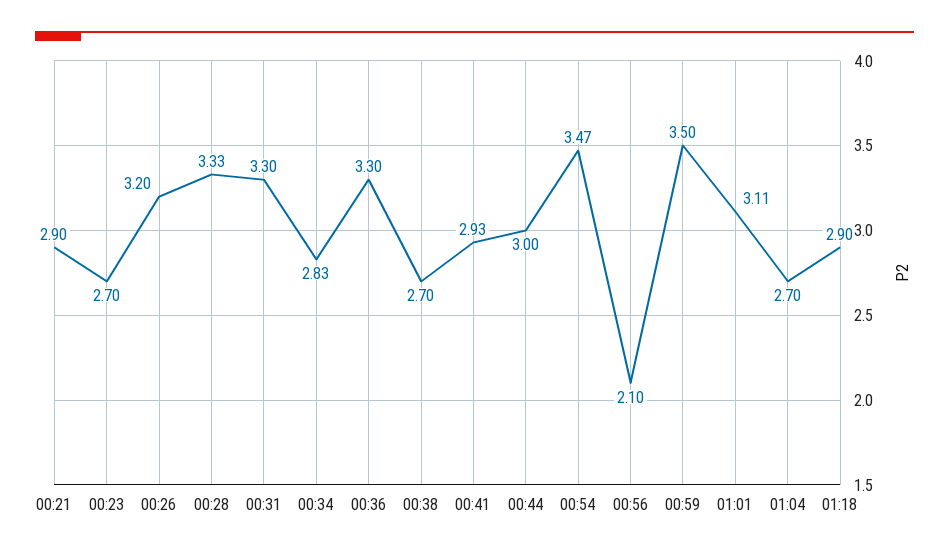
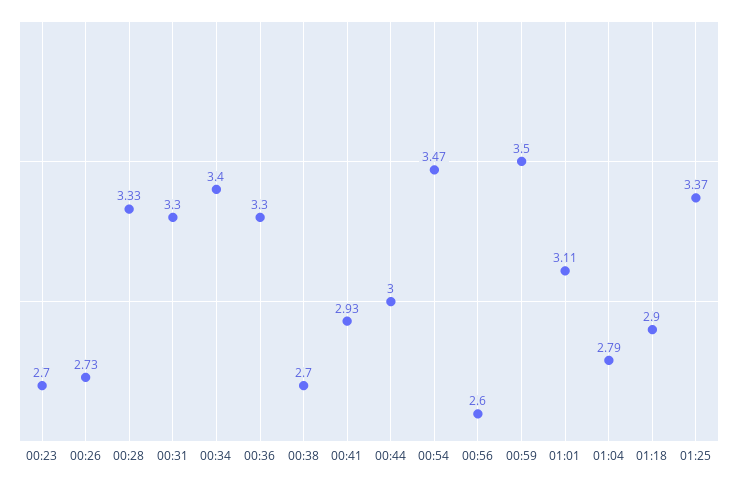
00:21: 2.9 -> none
00:26: 3.2 -> 2.73
00:34: 2.83 -> 3.4
00:56: 2.1 -> 2.6
01:04: 2.7 -> 2.79
01:25: none -> 3.37

